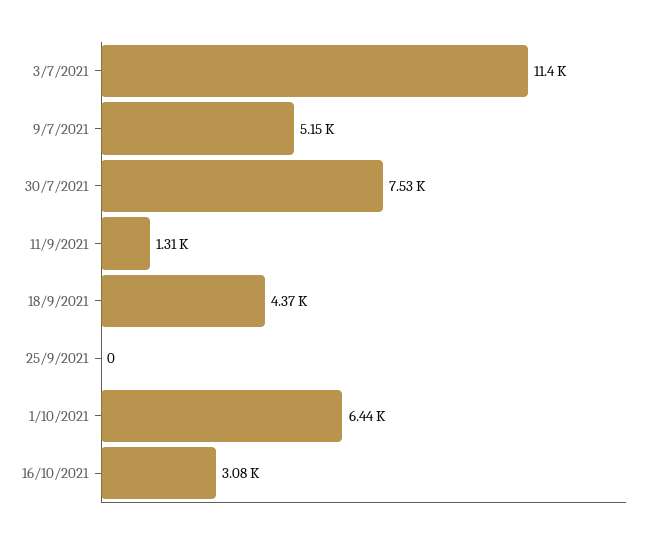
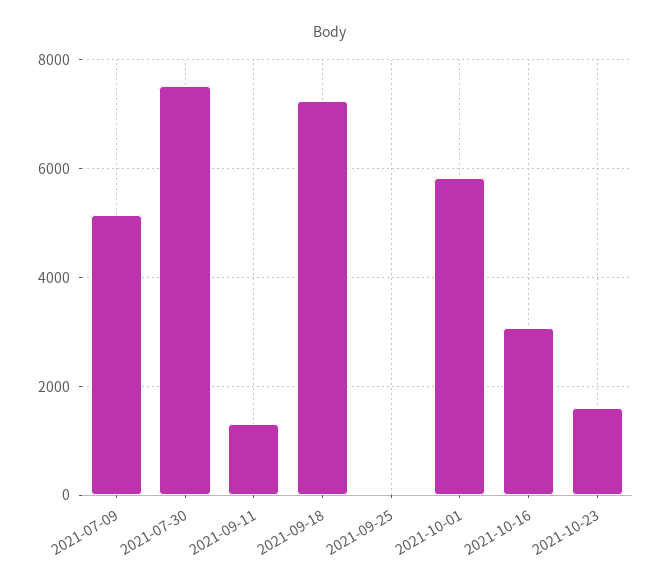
3/7/2021: 11400 -> none
18/9/2021: 4370 -> 7200
1/10/2021: 6440 -> 5800
2021-10-23: none -> 1600

